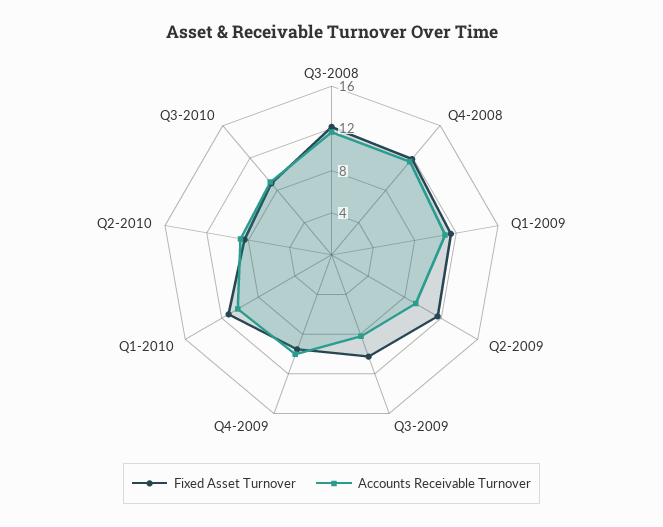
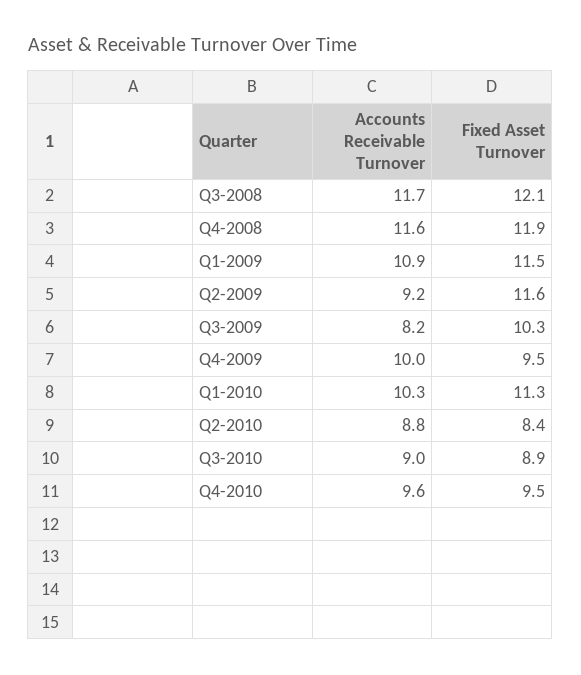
Accounts Receivable Turnover, Q4-2010: none -> 9.6
Fixed Asset Turnover, Q4-2010: none -> 9.5

